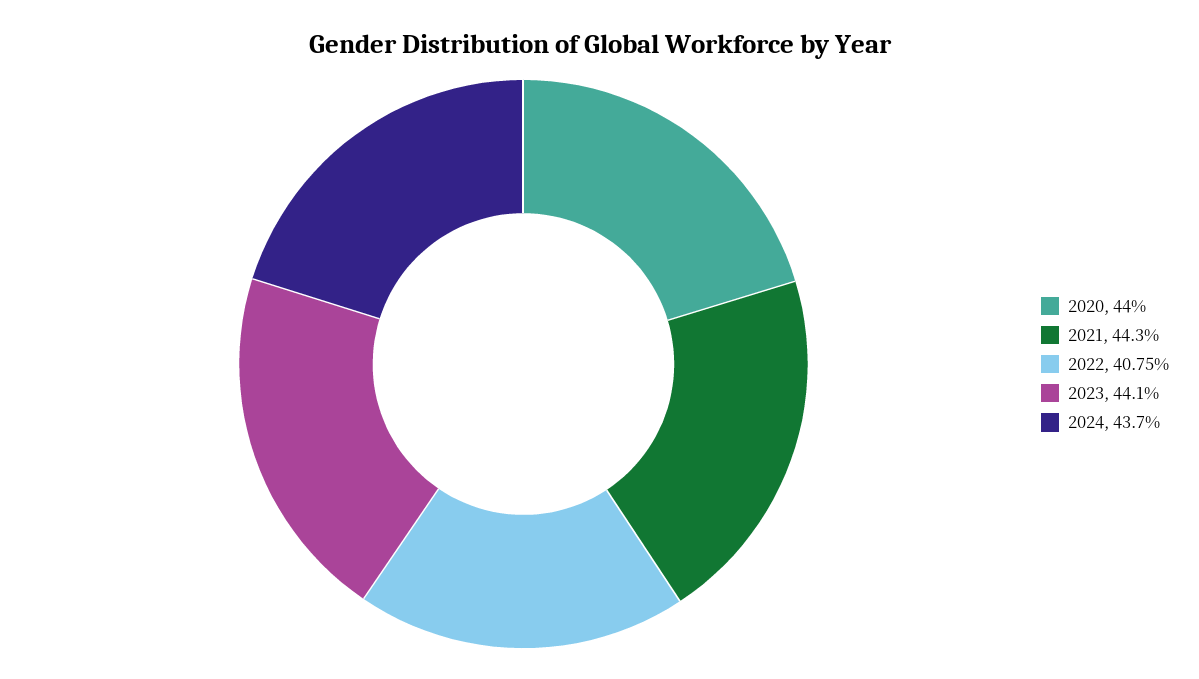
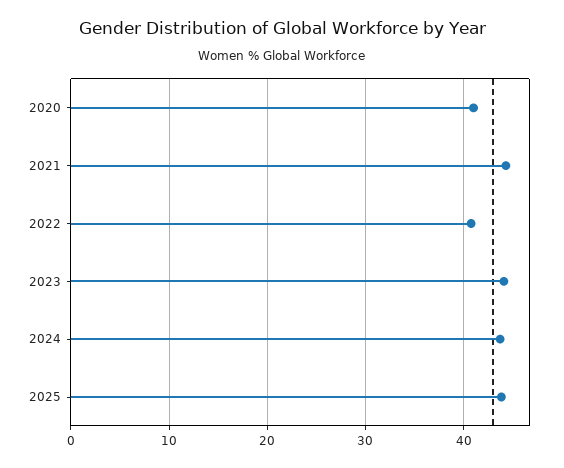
2020: 44 -> 41
2025: none -> 44

